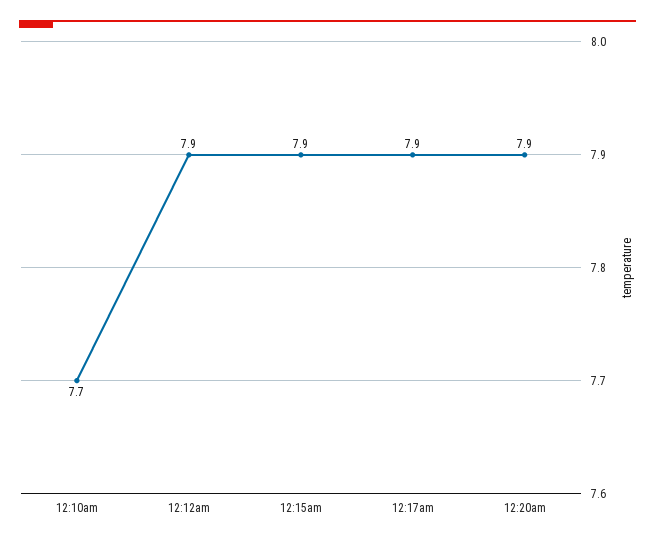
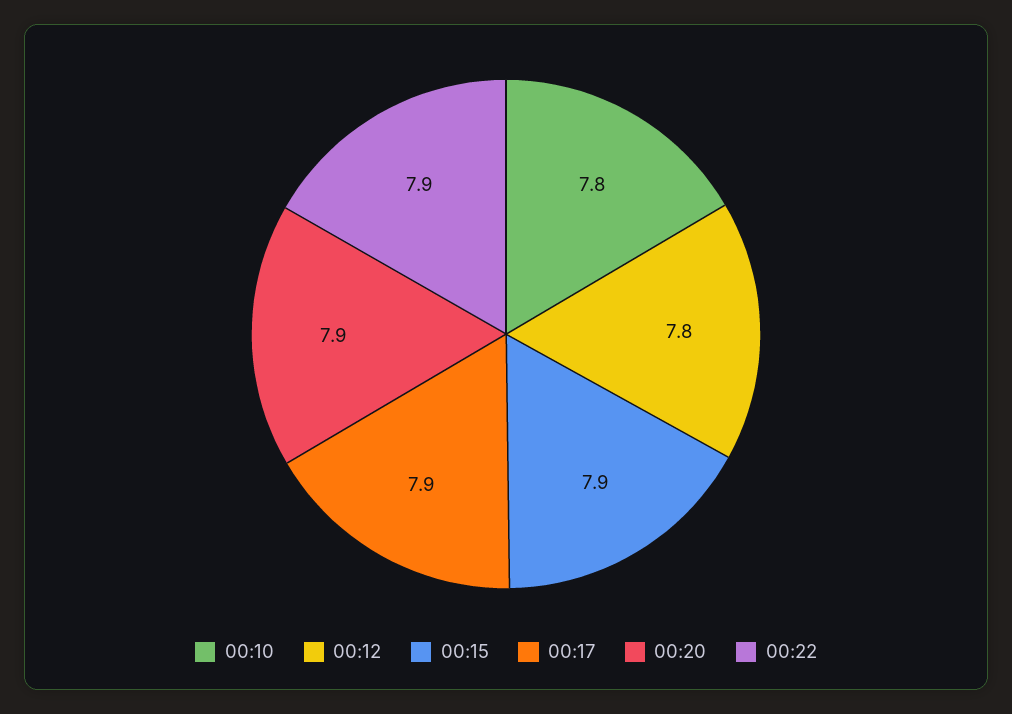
12:10am: 7.7 -> 7.8
12:12am: 7.9 -> 7.8
00:22: none -> 7.9

